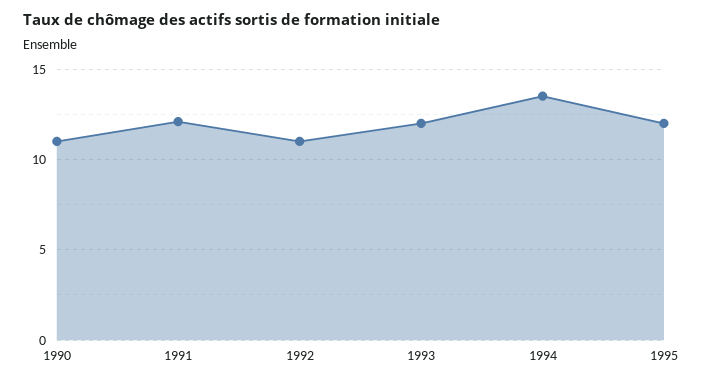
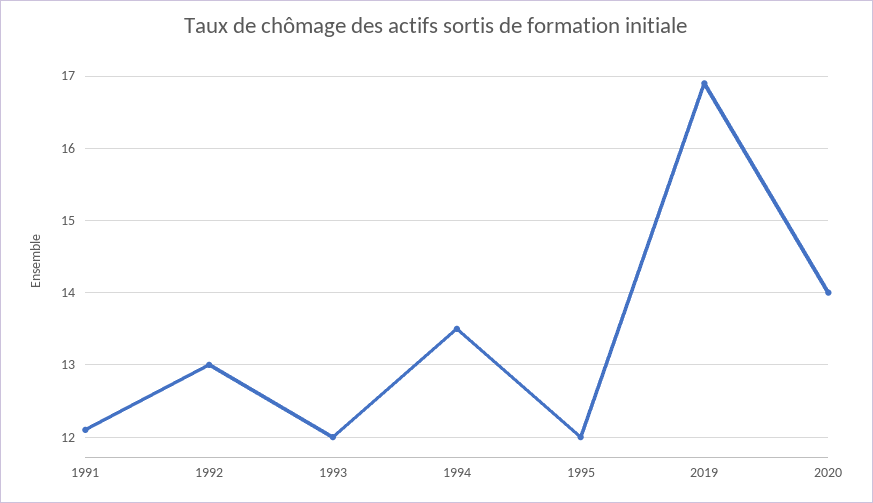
1990: 11 -> none
1992: 11 -> 13
2019: none -> 16.9
2020: none -> 14

